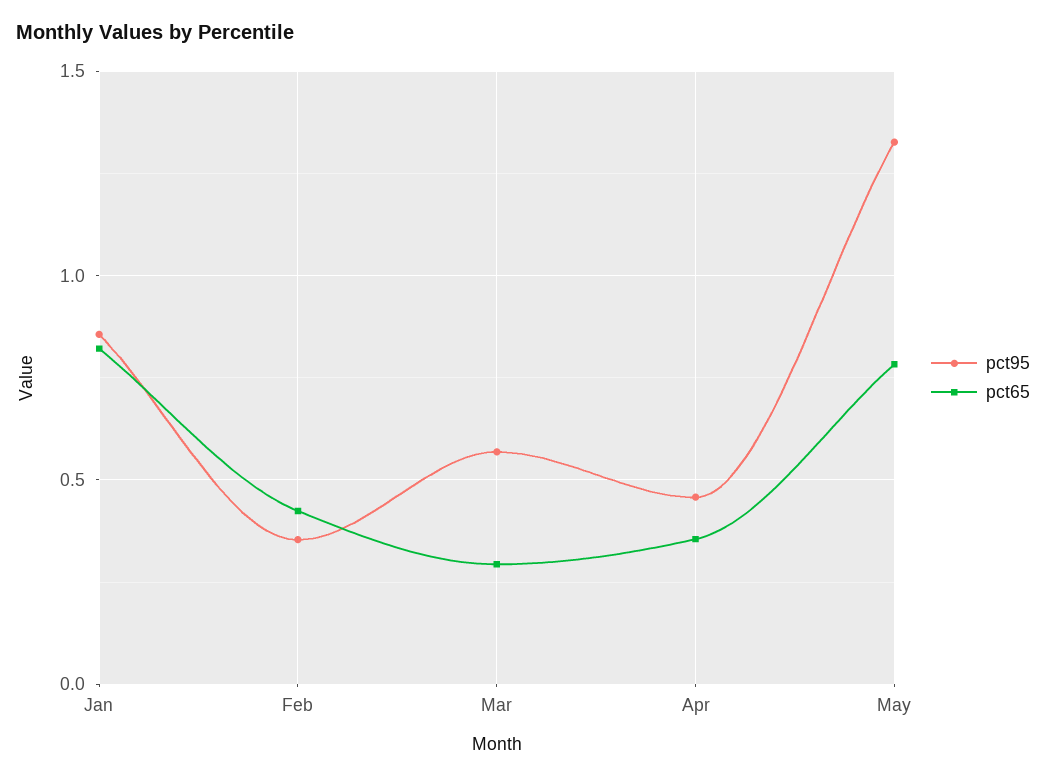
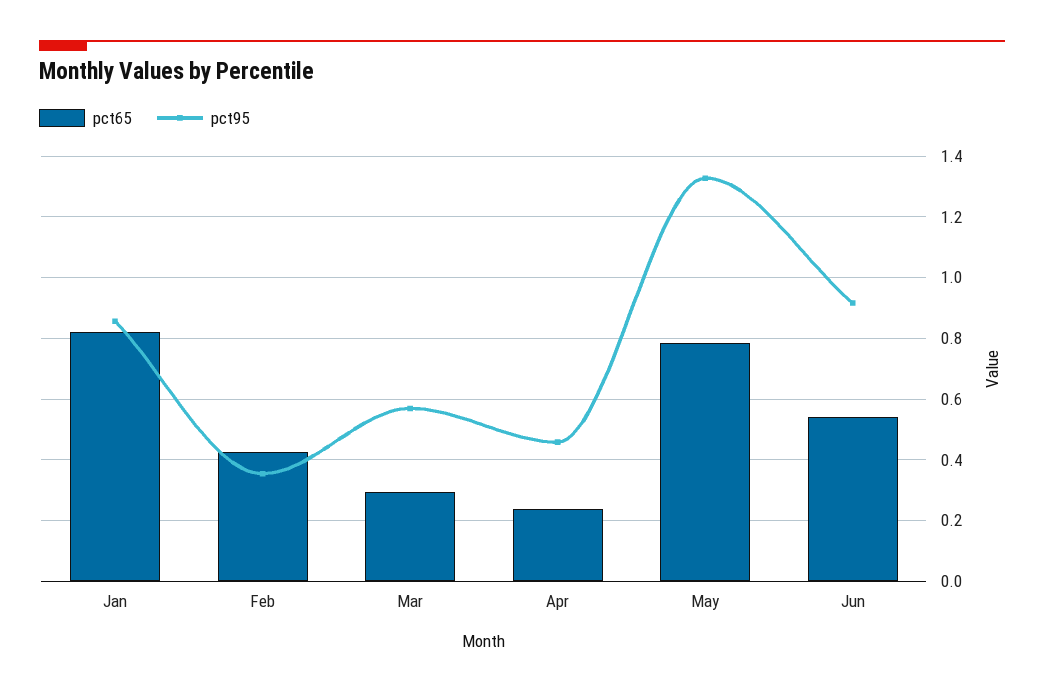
pct65, Apr: 0.35 -> 0.24
pct65, Jun: none -> 0.54
pct95, Jun: none -> 0.92

